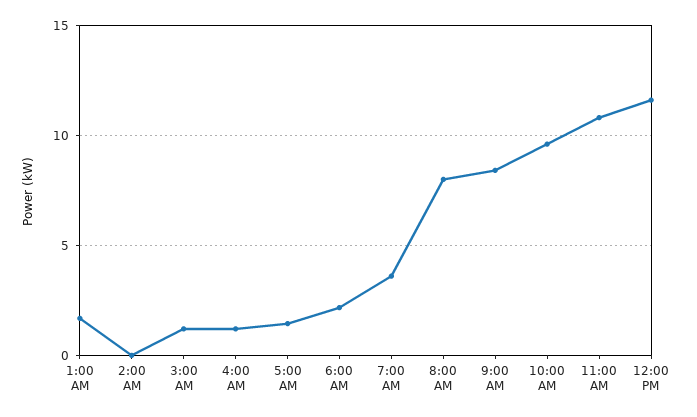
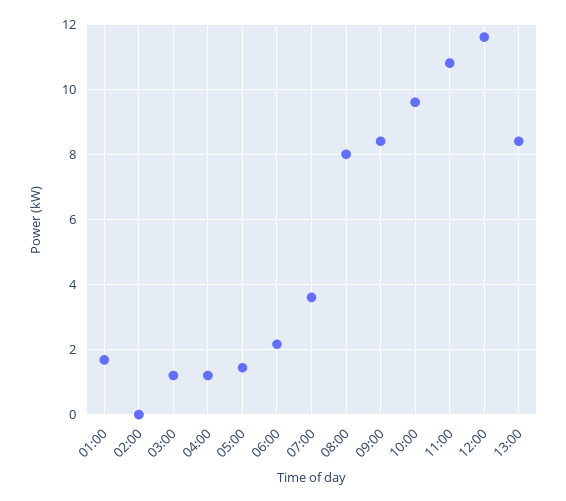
13:00: none -> 8.4

